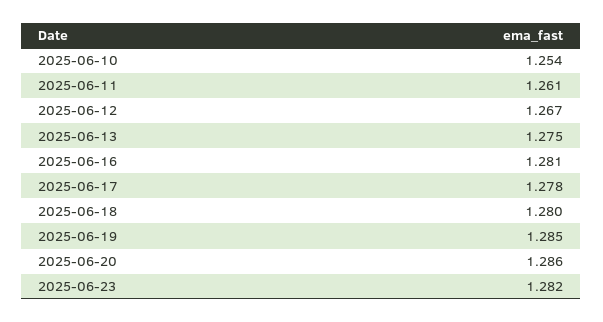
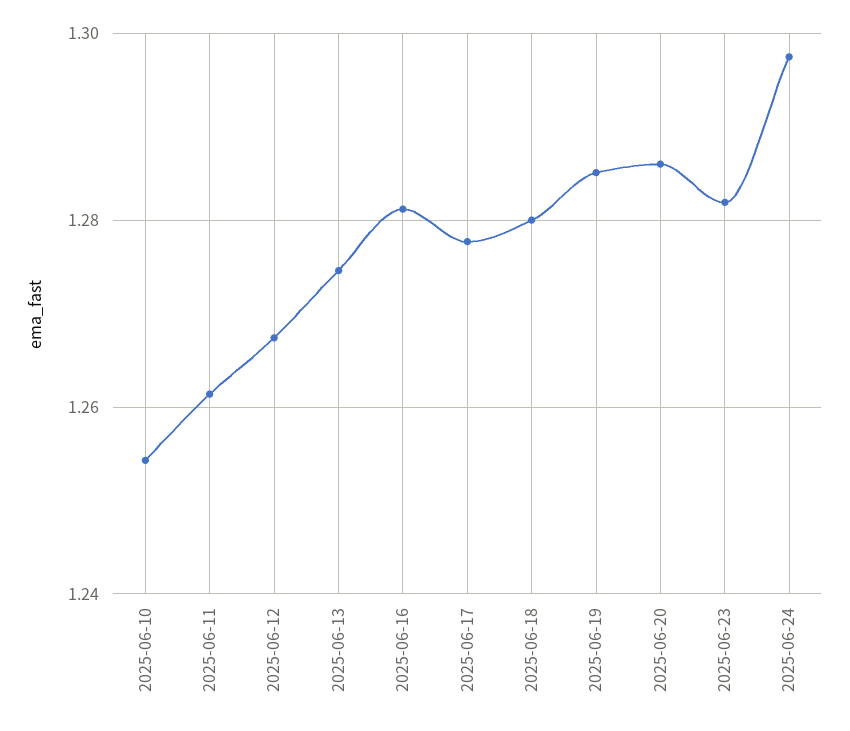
2025-06-24: none -> 1.298

